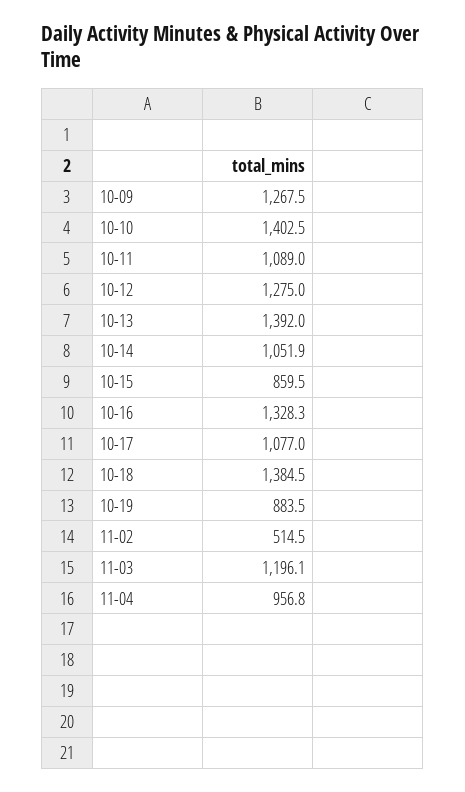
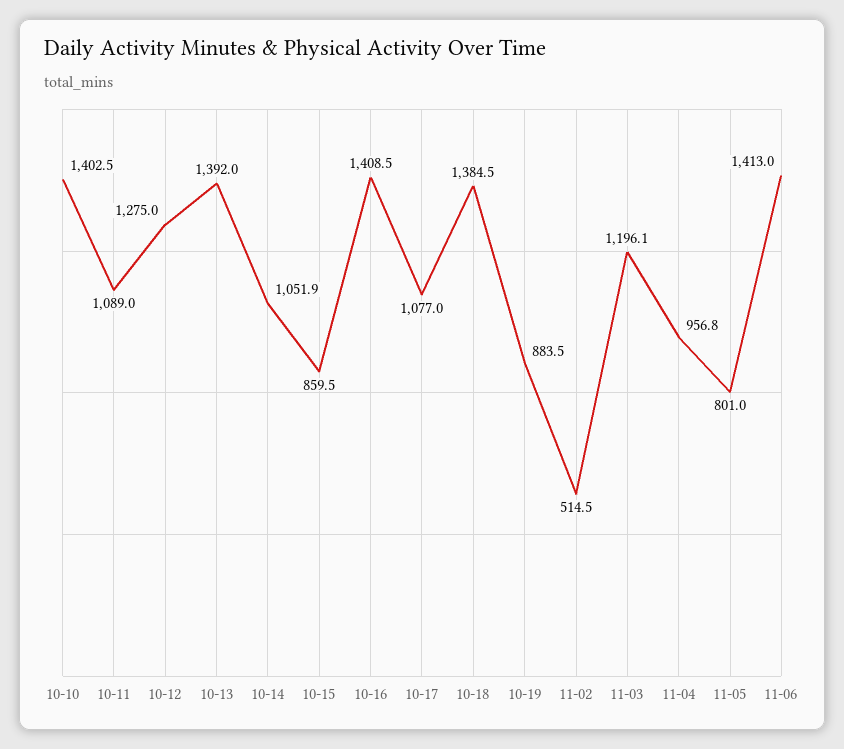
10-09: 1267.5 -> none
10-16: 1328.3 -> 1408.5
11-05: none -> 801
11-06: none -> 1413

